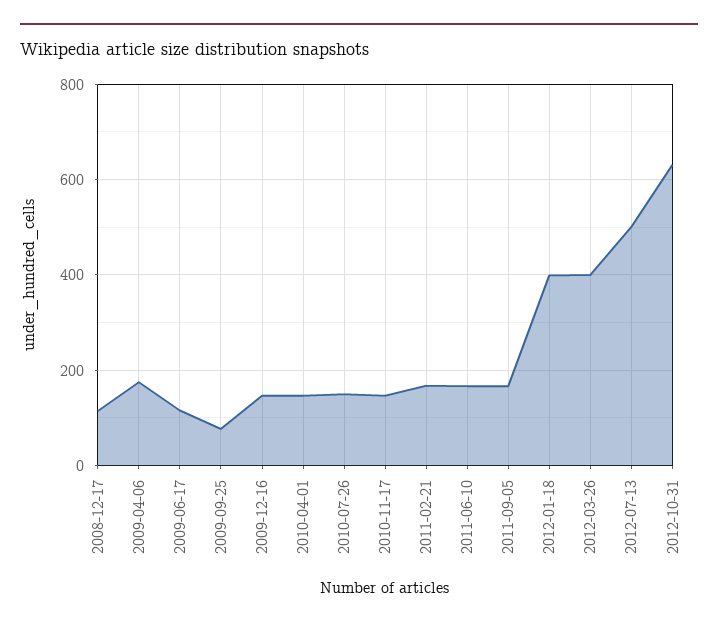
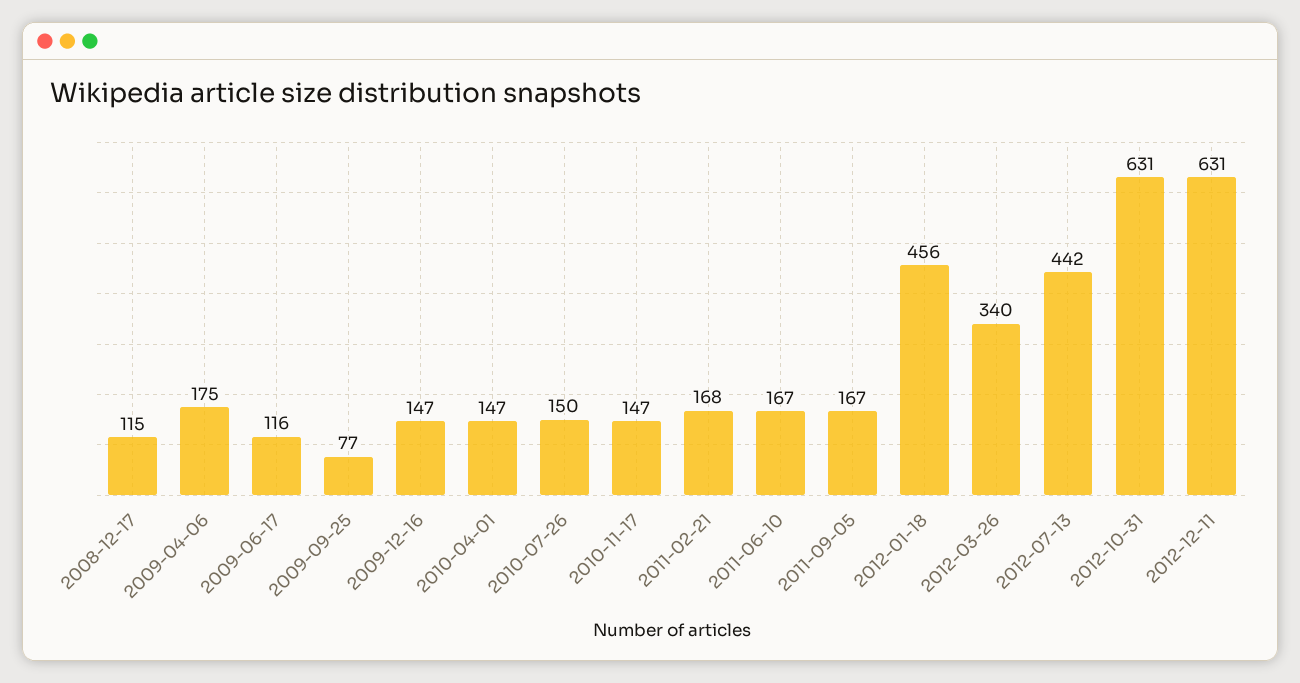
2012-01-18: 400 -> 456
2012-03-26: 400 -> 340
2012-07-13: 500 -> 442
2012-12-11: none -> 631

